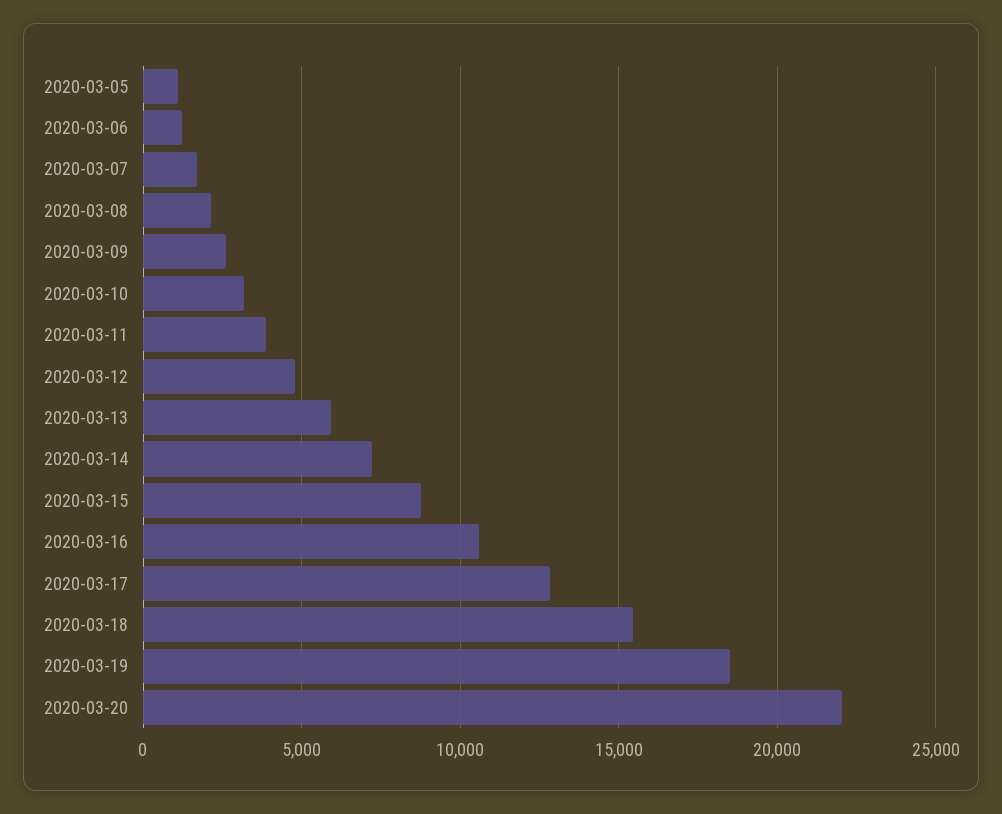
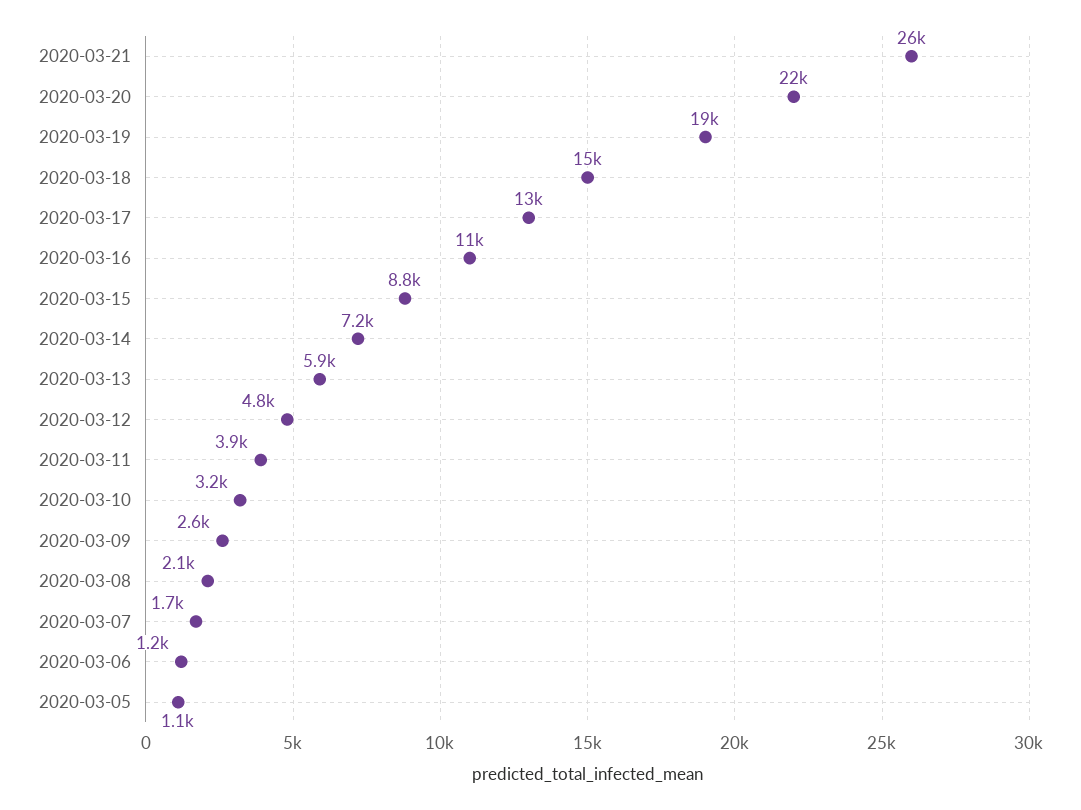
2020-03-21: none -> 26000

